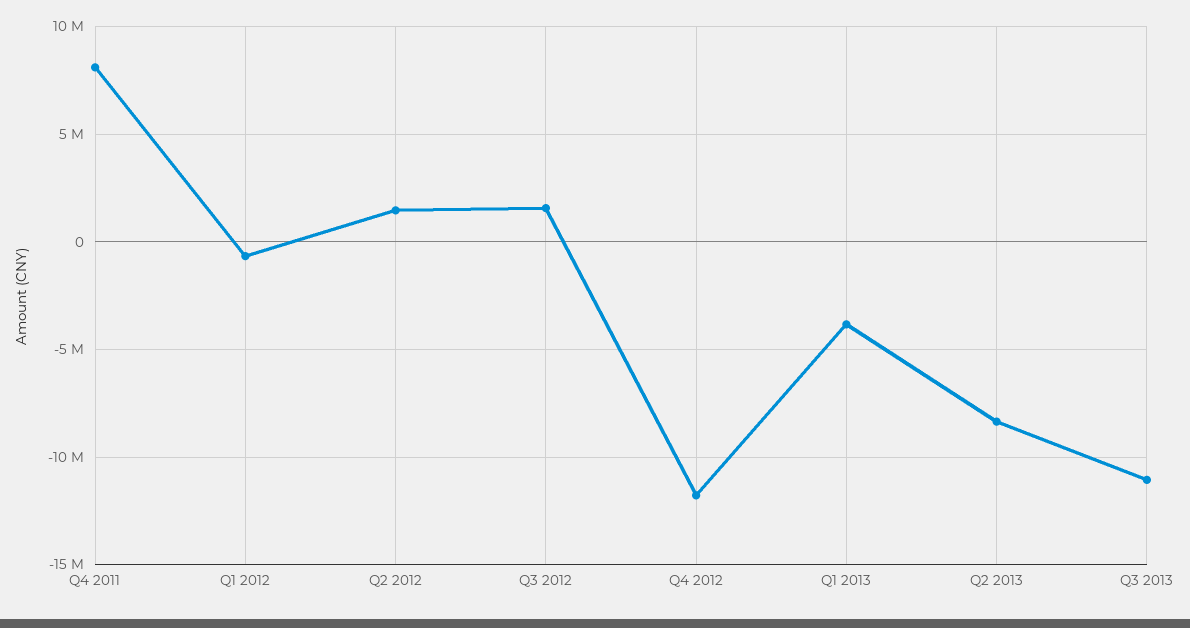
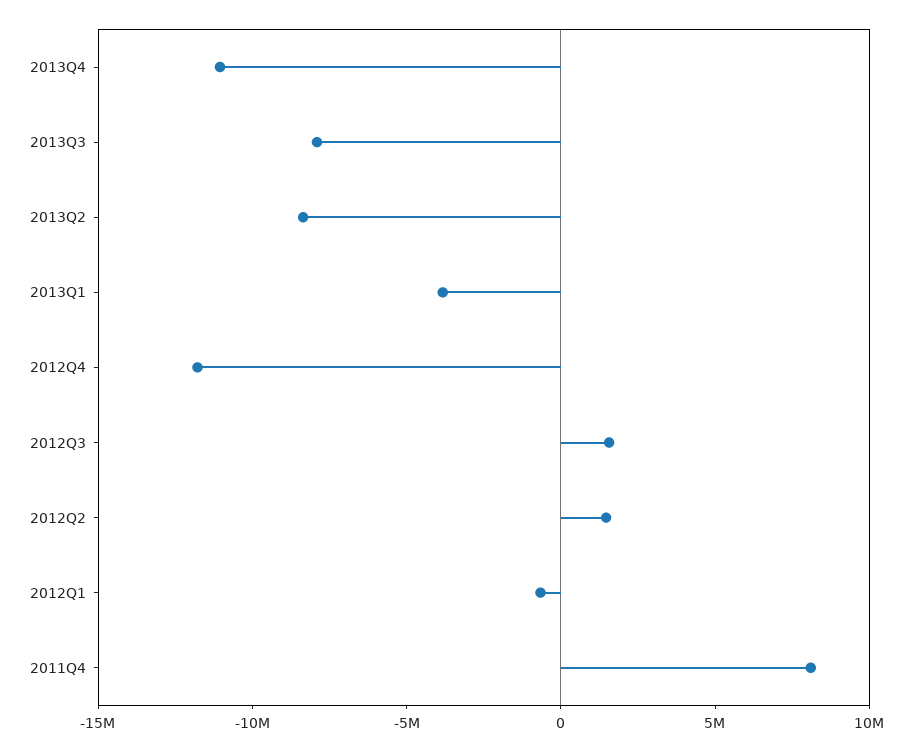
Q3 2013: -11000000 -> -8000000
2013Q4: none -> -11000000

